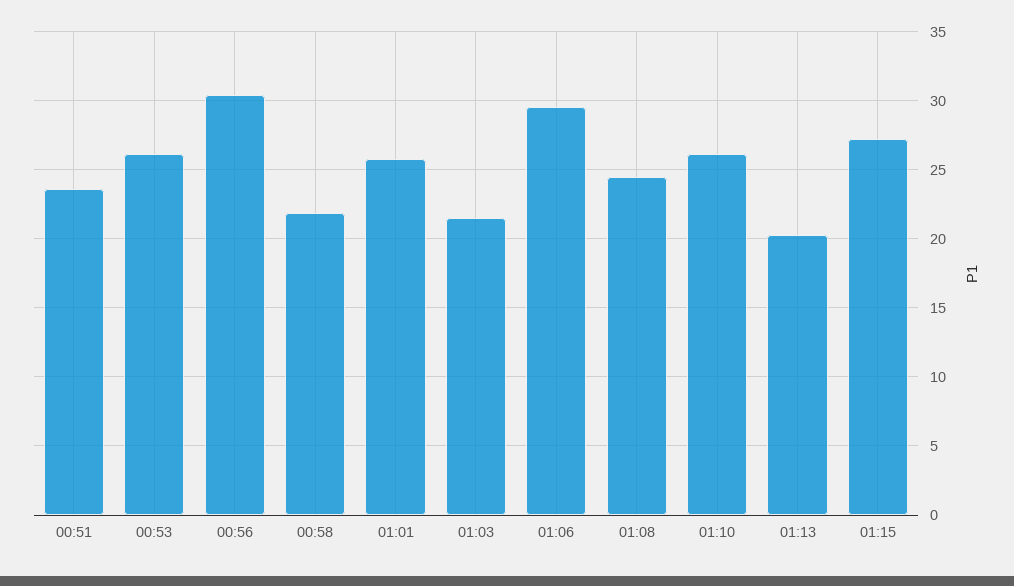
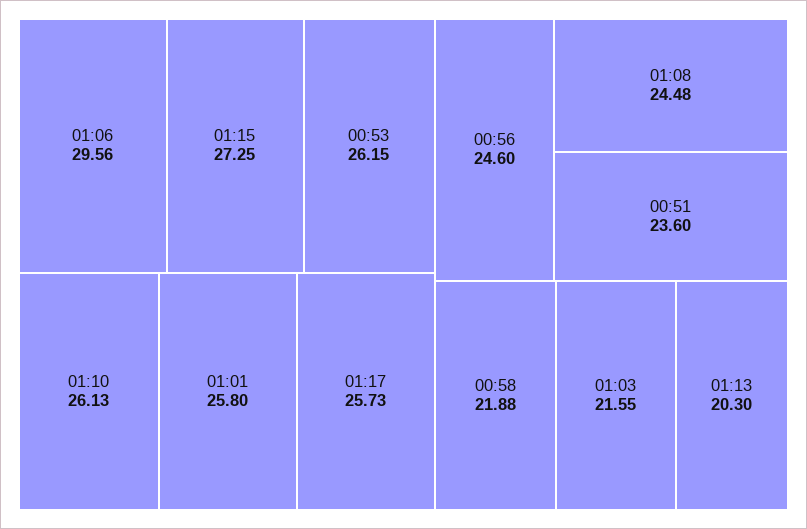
00:56: 30.5 -> 24.6
01:17: none -> 25.73

